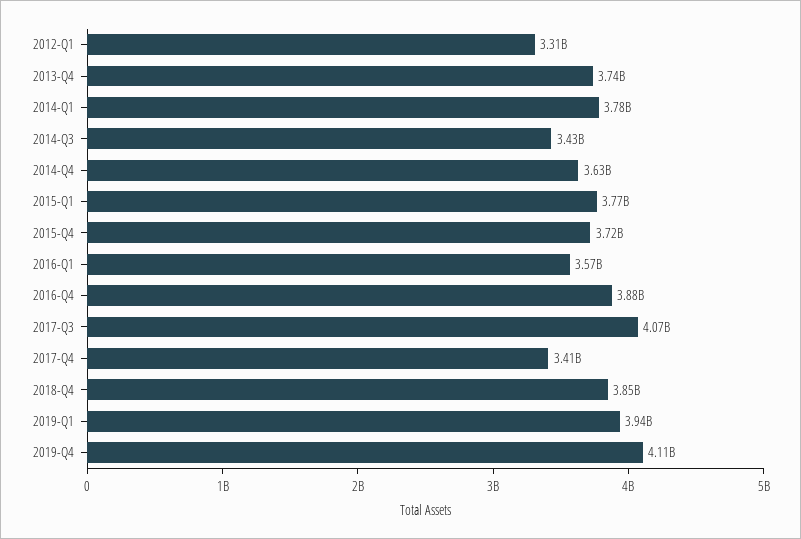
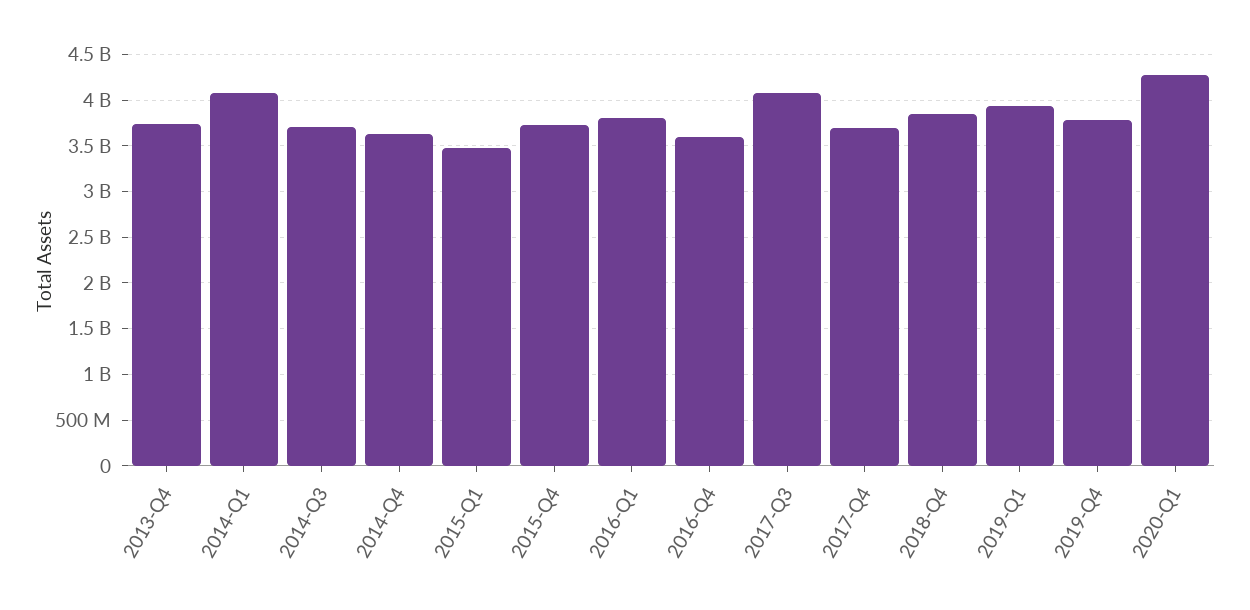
2012-Q1: 3310000000 -> none
2014-Q1: 3780000000 -> 4100000000
2014-Q3: 3430000000 -> 3700000000
2015-Q1: 3770000000 -> 3500000000
2016-Q1: 3570000000 -> 3800000000
2016-Q4: 3880000000 -> 3600000000
2017-Q4: 3410000000 -> 3700000000
2019-Q4: 4110000000 -> 3800000000
2020-Q1: none -> 4300000000

